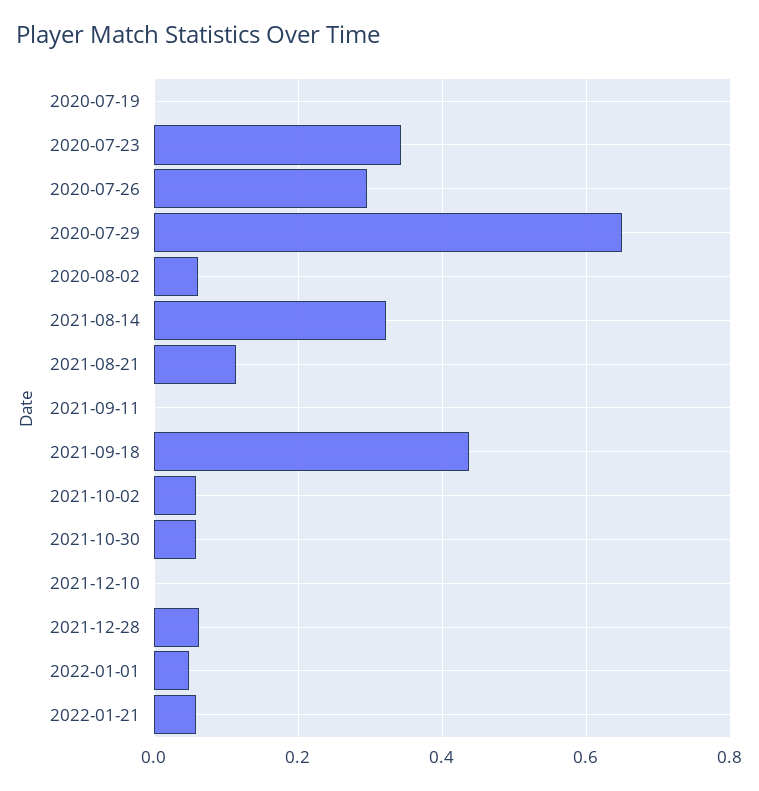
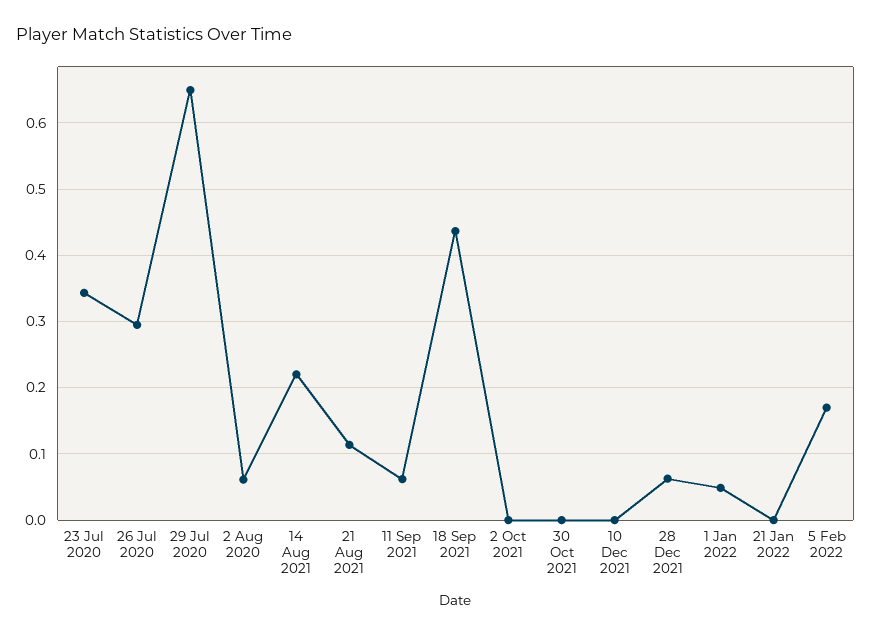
2020-07-19: 0 -> none
2021-08-14: 0.32 -> 0.22
2021-09-11: 0 -> 0.06
2021-10-02: 0.06 -> 0
2021-10-30: 0.06 -> 0
2022-01-21: 0.06 -> 0
5 Feb 2022: none -> 0.17

